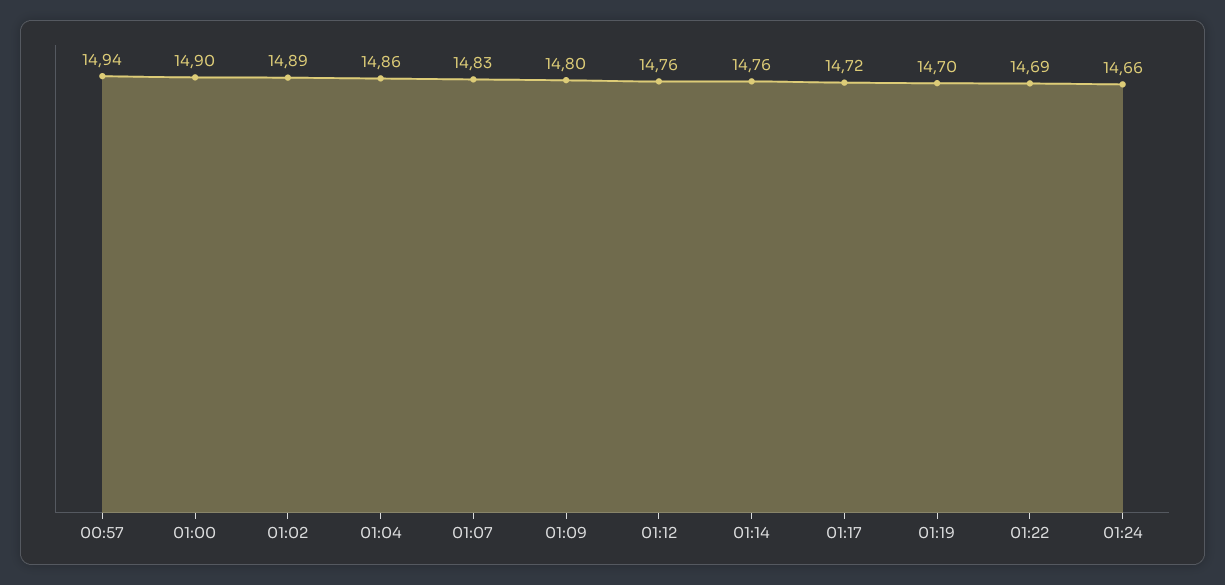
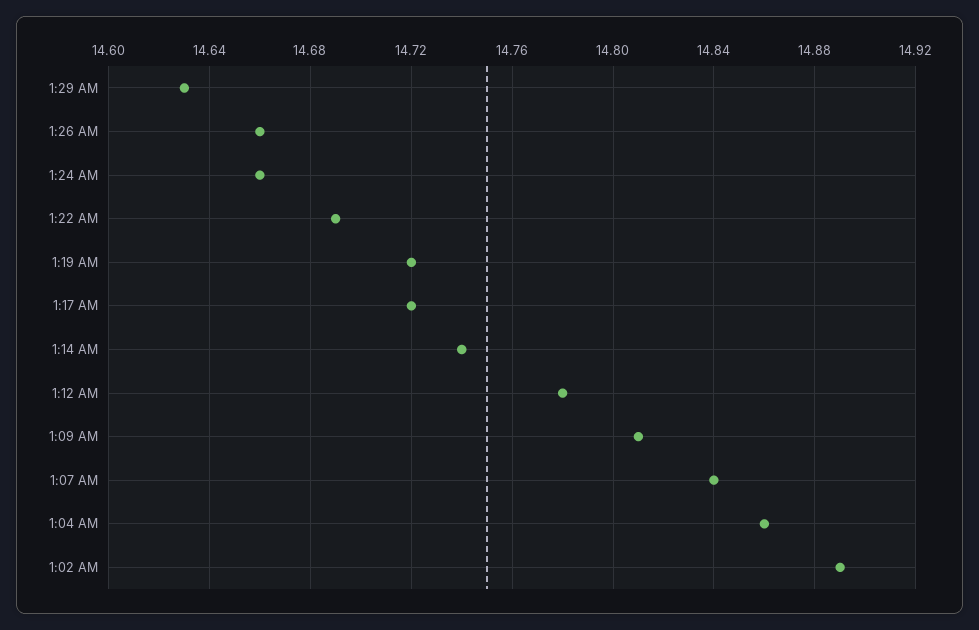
00:57: 14.94 -> none
01:00: 14.9 -> none
01:07: 14.83 -> 14.84
01:09: 14.8 -> 14.81
01:12: 14.76 -> 14.78
01:14: 14.76 -> 14.74
01:19: 14.7 -> 14.72
1:29 AM: none -> 14.63
1:26 AM: none -> 14.66

